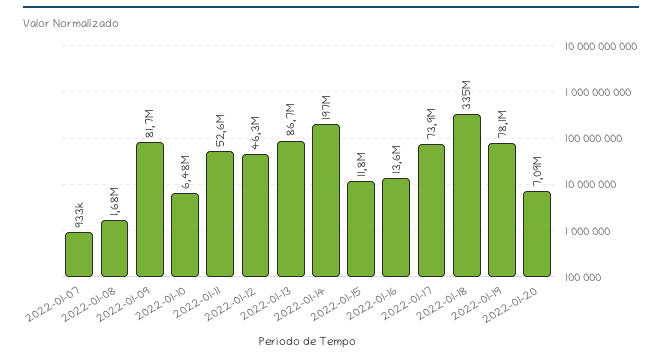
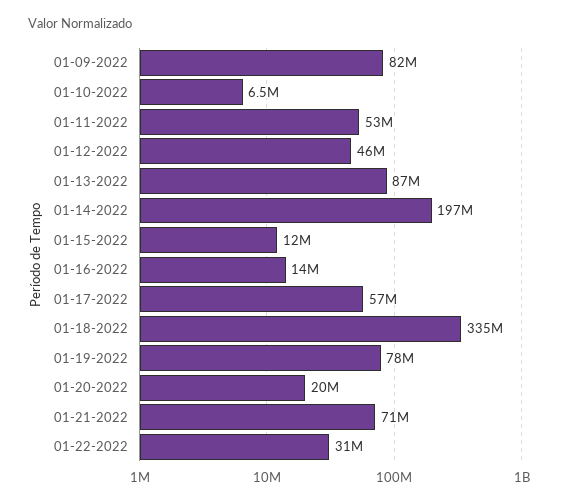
2022-01-07: 933000 -> none
2022-01-08: 1680000 -> none
2022-01-17: 73900000 -> 57000000
2022-01-20: 7090000 -> 20000000
01-21-2022: none -> 71000000
01-22-2022: none -> 31000000

